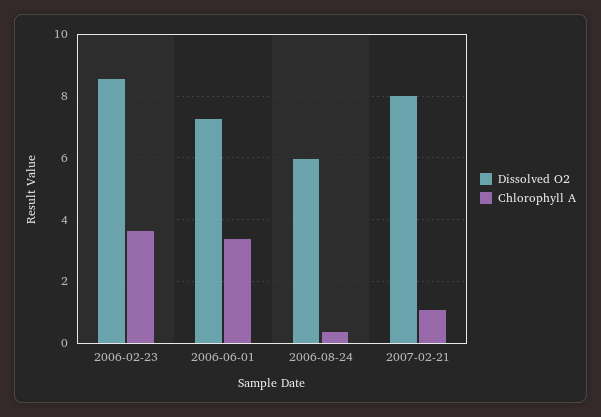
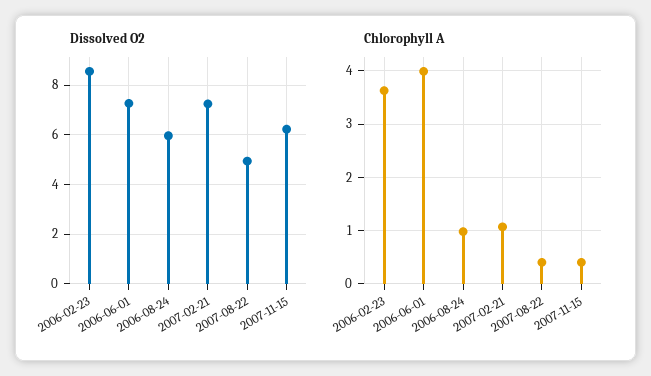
Chlorophyll A, 2006-06-01: 3.4 -> 4
Chlorophyll A, 2006-08-24: 0.4 -> 1
Dissolved O2, 2007-02-21: 8 -> 7.25
Dissolved O2, 2007-08-22: none -> 5
Dissolved O2, 2007-11-15: none -> 6.25
Chlorophyll A, 2007-08-22: none -> 0.4
Chlorophyll A, 2007-11-15: none -> 0.4

